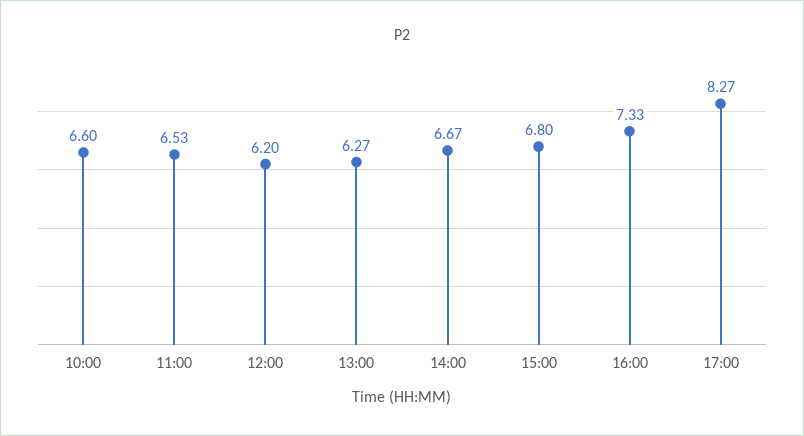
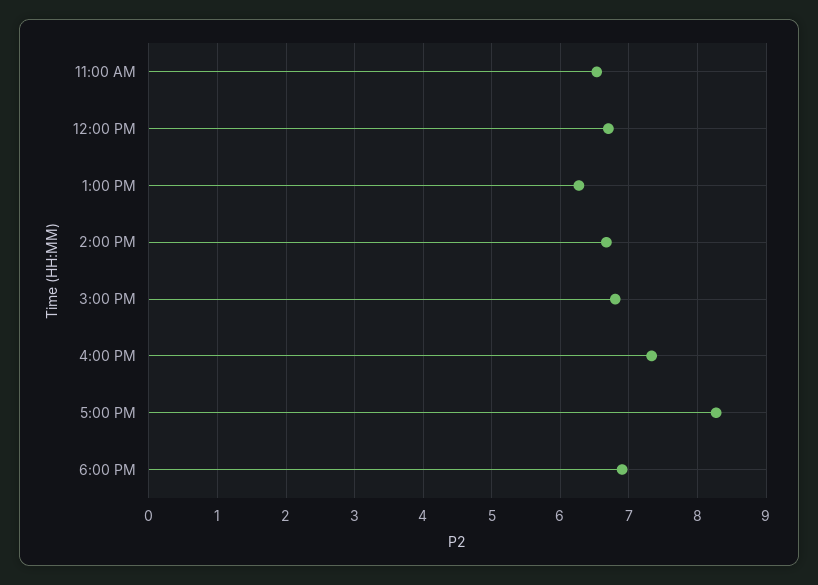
10:00: 6.6 -> none
12:00: 6.2 -> 6.7
6:00 PM: none -> 6.9

